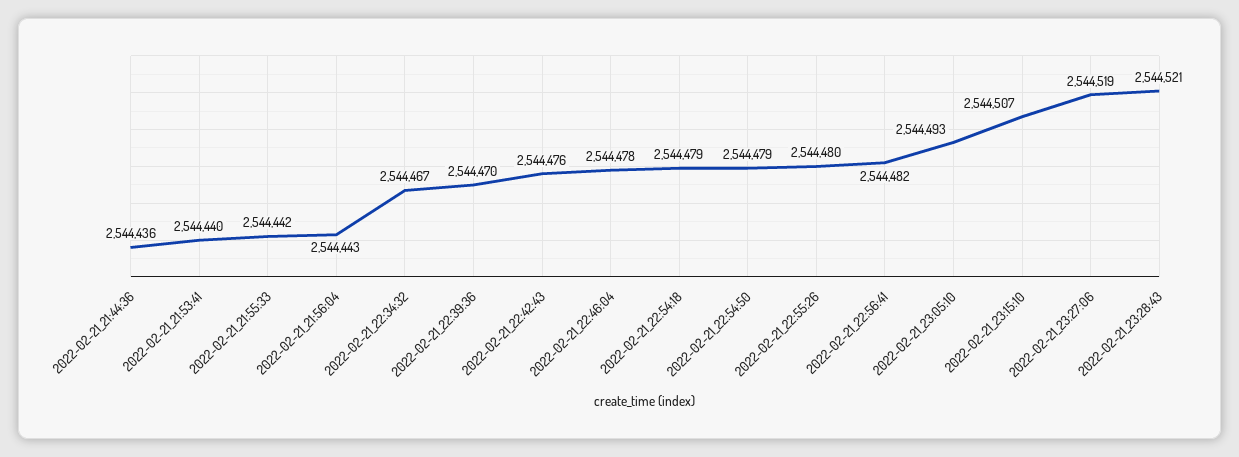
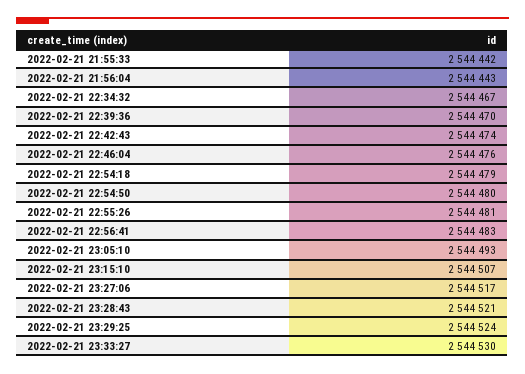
2022-02-21_21:44:36: 2544436 -> none
2022-02-21_21:53:41: 2544440 -> none
2022-02-21_22:42:43: 2544476 -> 2544474
2022-02-21_22:46:04: 2544478 -> 2544476
2022-02-21_22:54:50: 2544479 -> 2544480
2022-02-21_22:55:26: 2544480 -> 2544481
2022-02-21_22:56:41: 2544482 -> 2544483
2022-02-21_23:27:06: 2544519 -> 2544517
2022-02-21 23:29:25: none -> 2544524
2022-02-21 23:33:27: none -> 2544530

